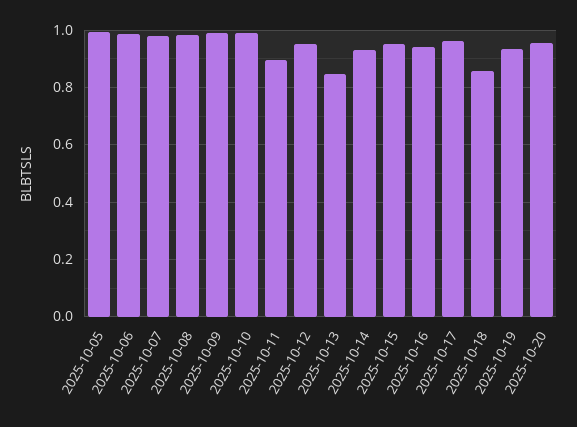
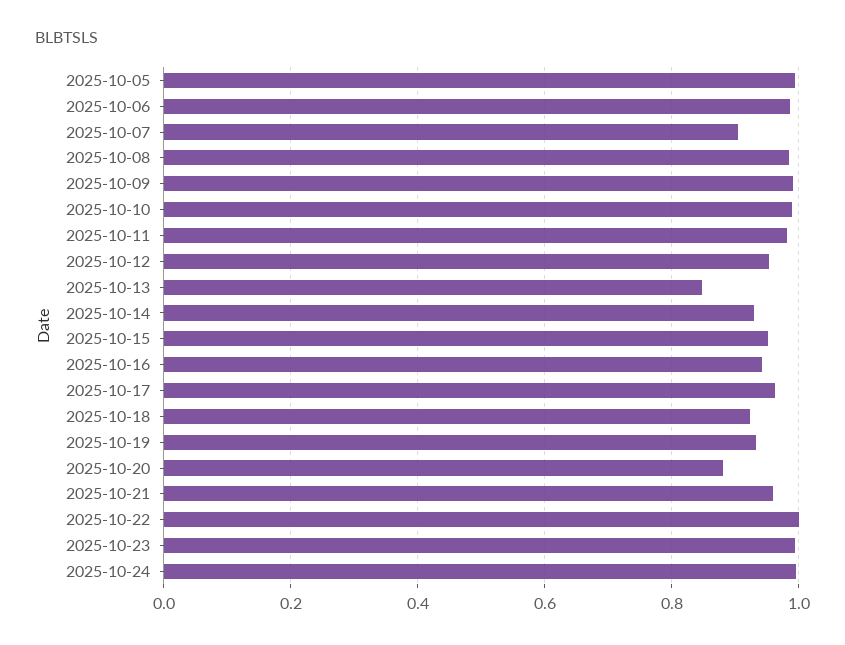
2025-10-07: 0.975 -> 0.9
2025-10-11: 0.9 -> 0.98
2025-10-18: 0.85 -> 0.92
2025-10-20: 0.95 -> 0.88
2025-10-21: none -> 0.96
2025-10-22: none -> 1
2025-10-23: none -> 1
2025-10-24: none -> 1

